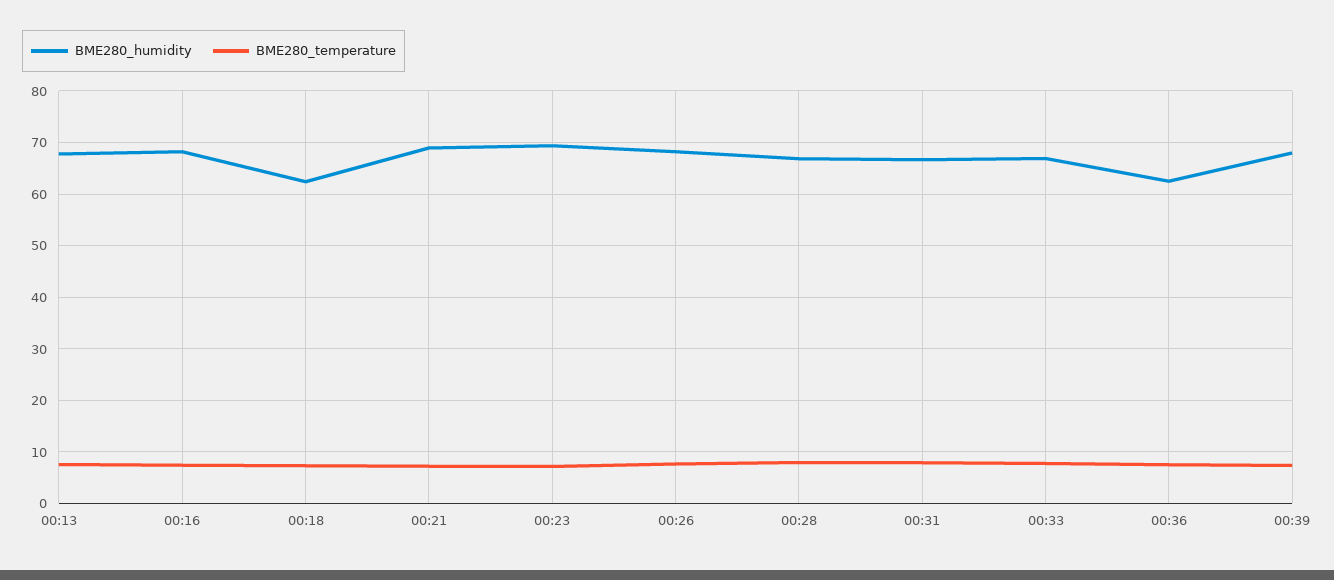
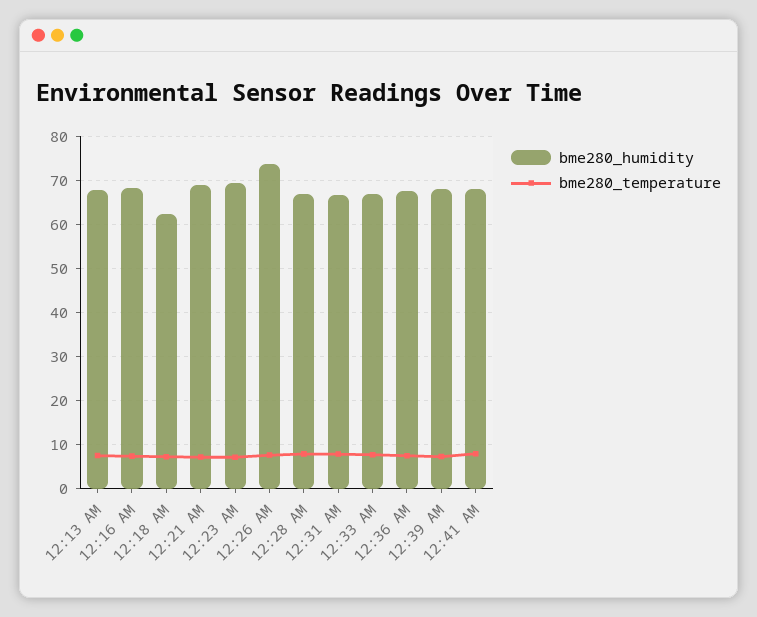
BME280_humidity, 00:26: 68 -> 74
BME280_humidity, 00:36: 62 -> 68
BME280_humidity, 12:41 AM: none -> 68
BME280_temperature, 12:41 AM: none -> 8

